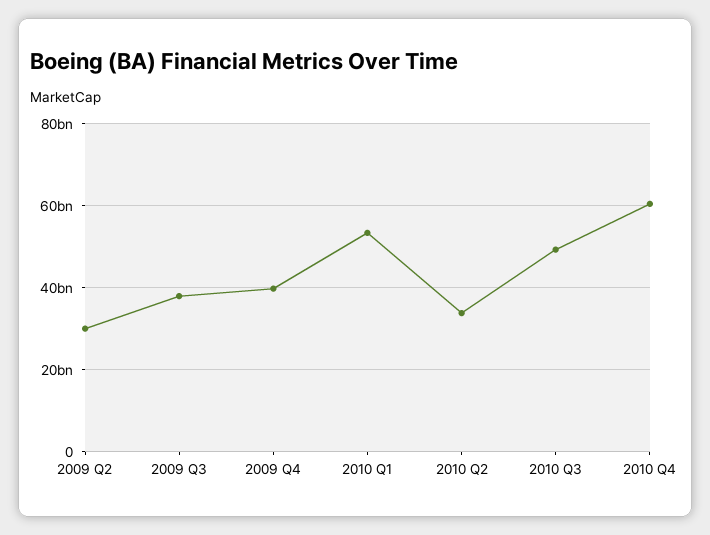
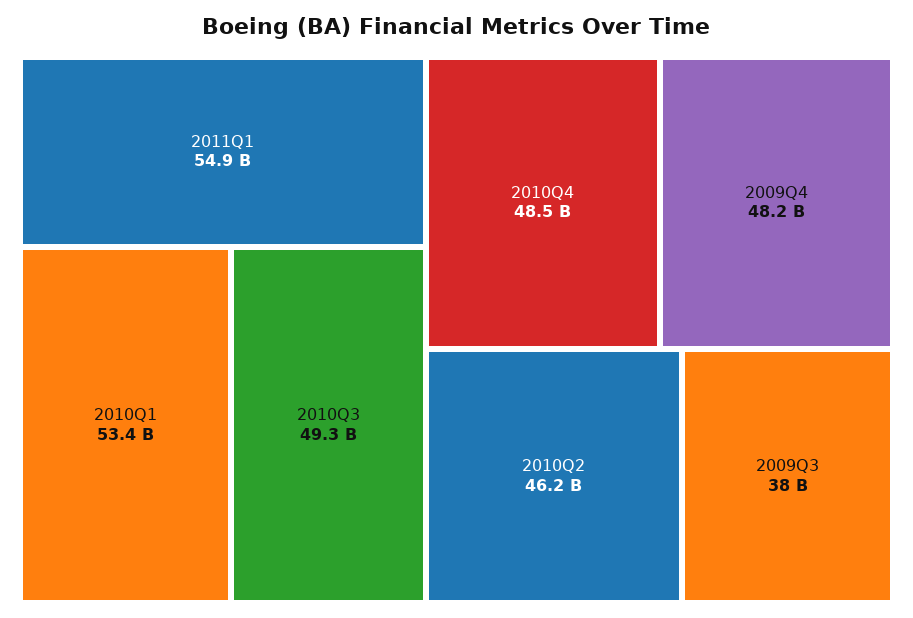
2009 Q2: 30000000000 -> none
2009 Q4: 40000000000 -> 48200000000
2010 Q2: 34000000000 -> 46200000000
2010 Q4: 60000000000 -> 48500000000
2011Q1: none -> 54900000000

